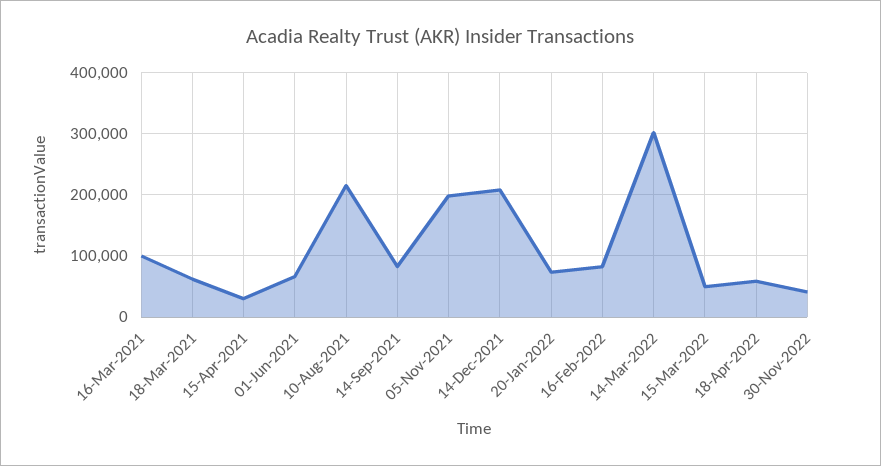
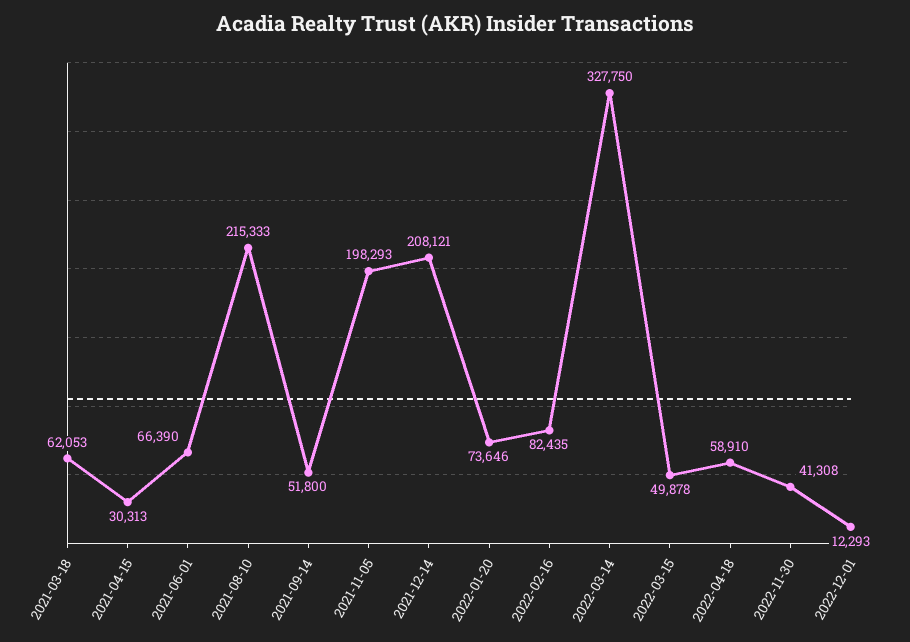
16-Mar-2021: 100000 -> none
14-Sep-2021: 80000 -> 51800
14-Mar-2022: 300000 -> 327750
2022-12-01: none -> 12293

